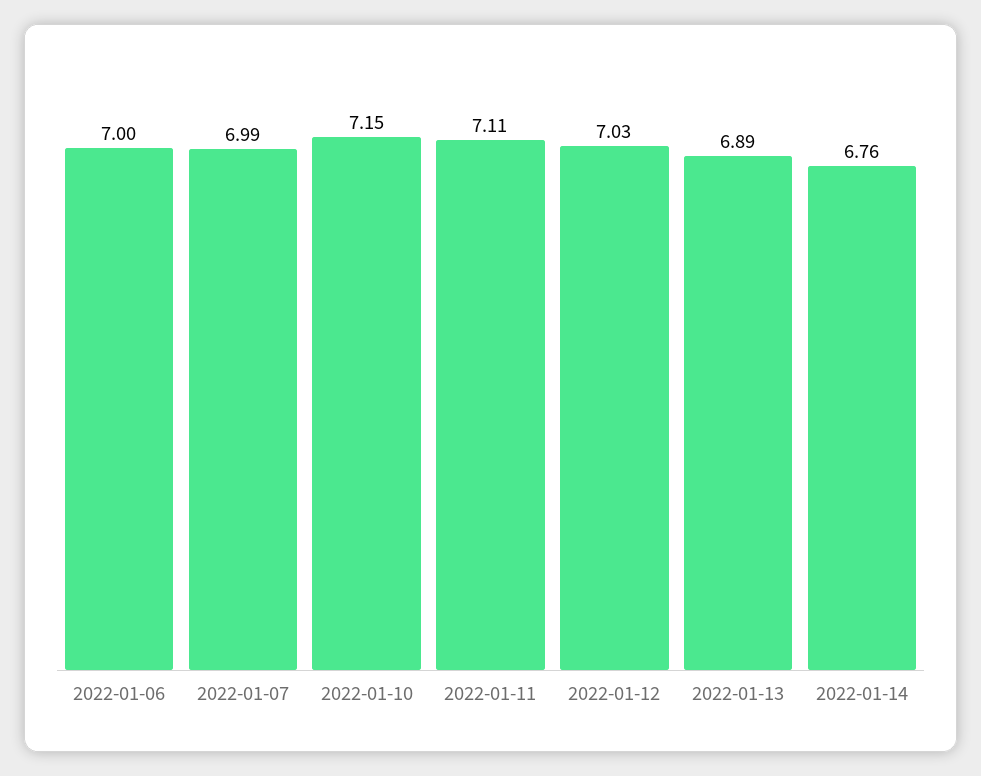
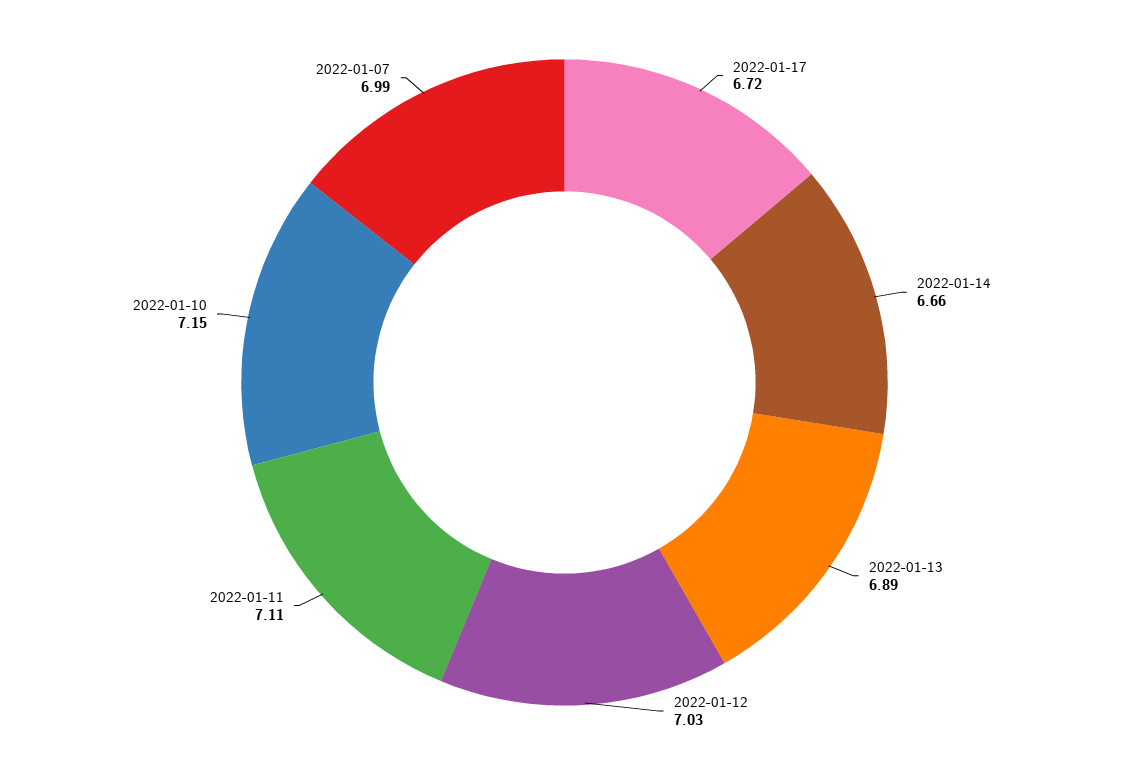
2022-01-06: 7 -> none
2022-01-14: 6.76 -> 6.66
2022-01-17: none -> 6.72

